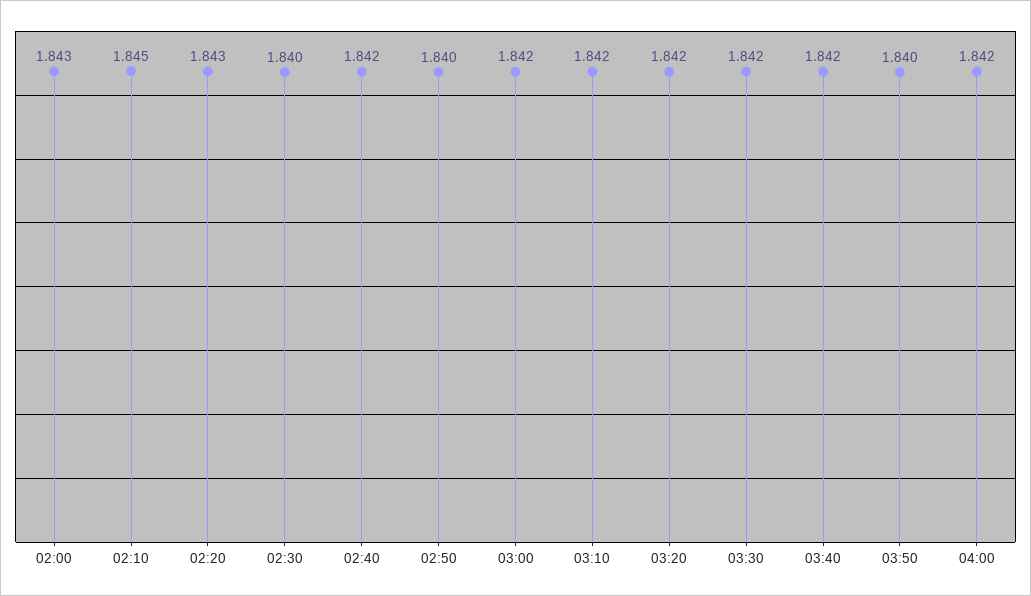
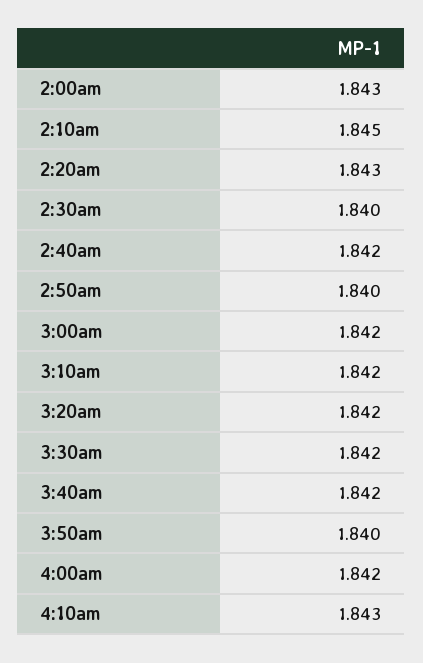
4:10am: none -> 1.843

